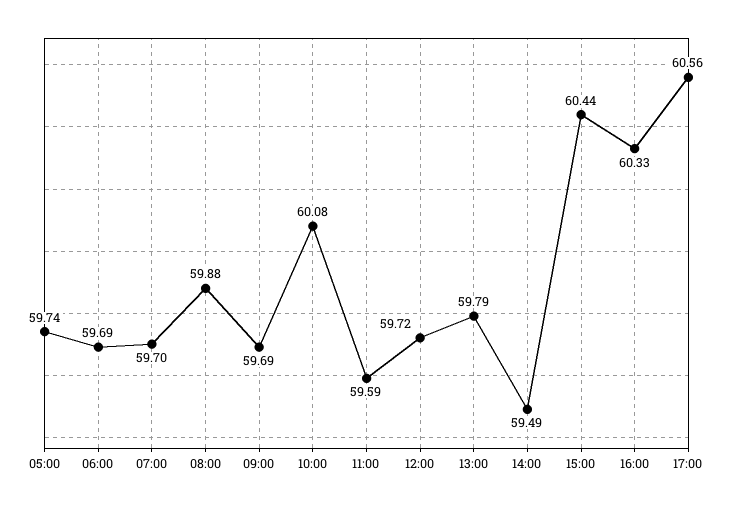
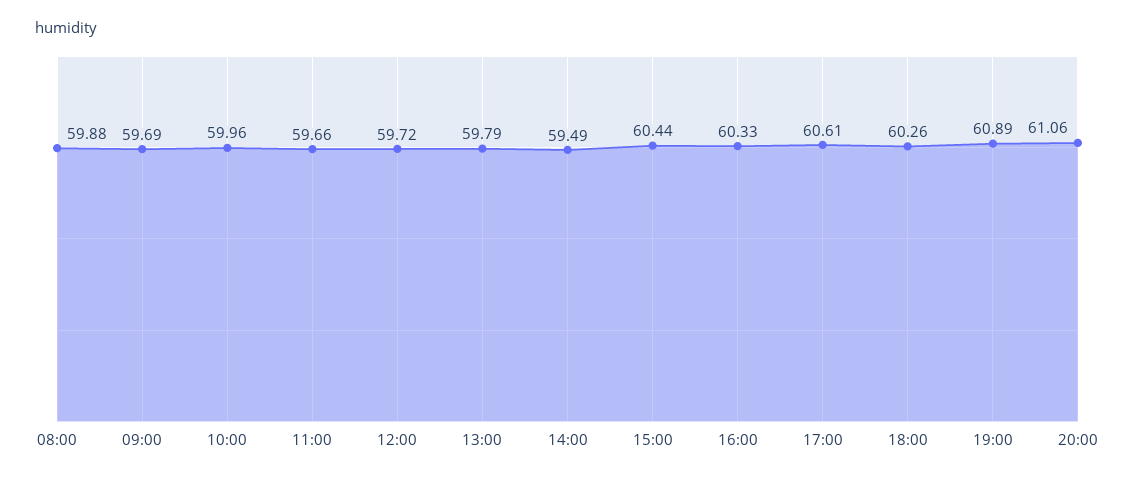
05:00: 59.74 -> none
06:00: 59.69 -> none
07:00: 59.7 -> none
10:00: 60.08 -> 59.96
11:00: 59.59 -> 59.66
17:00: 60.56 -> 60.61
18:00: none -> 60.26
19:00: none -> 60.89
20:00: none -> 61.06

